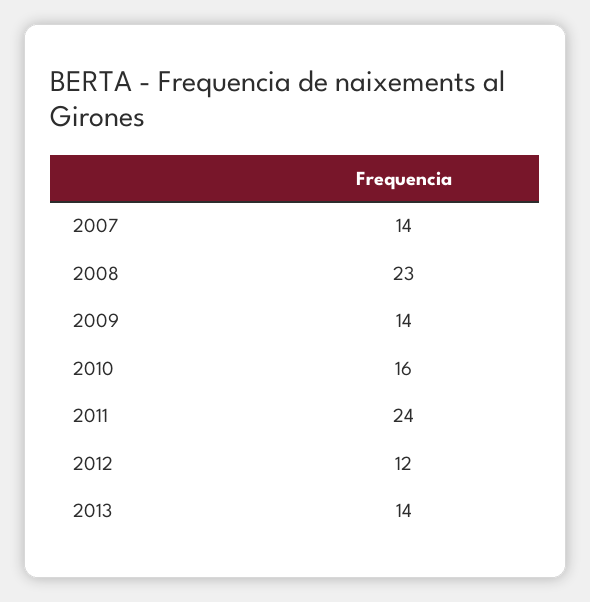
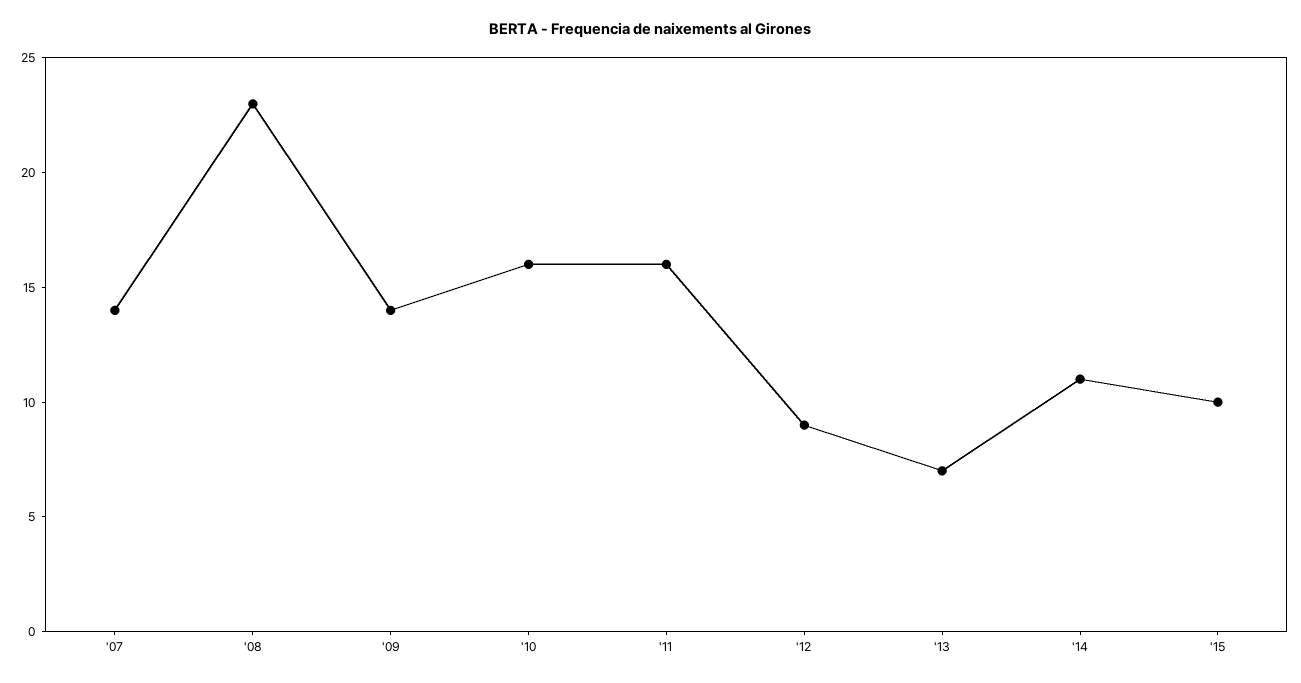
2011: 24 -> 16
2012: 12 -> 9
2013: 14 -> 7
'14: none -> 11
'15: none -> 10

